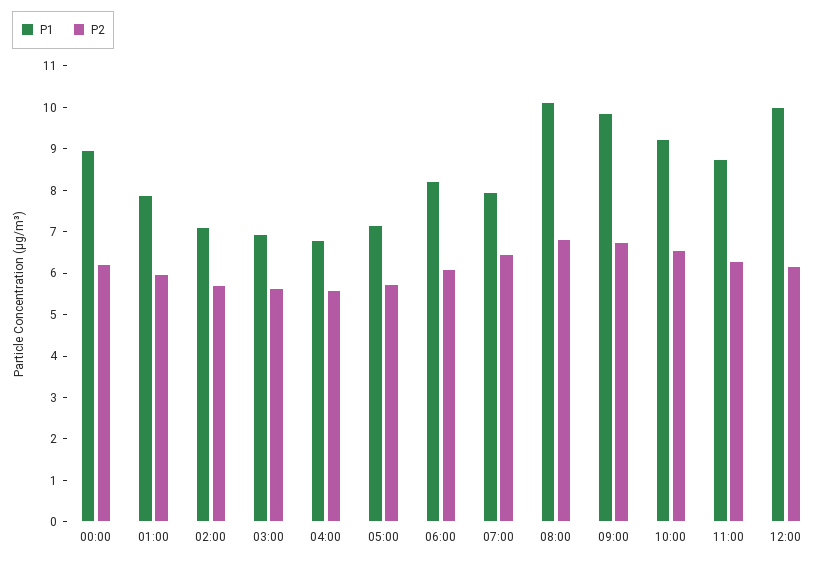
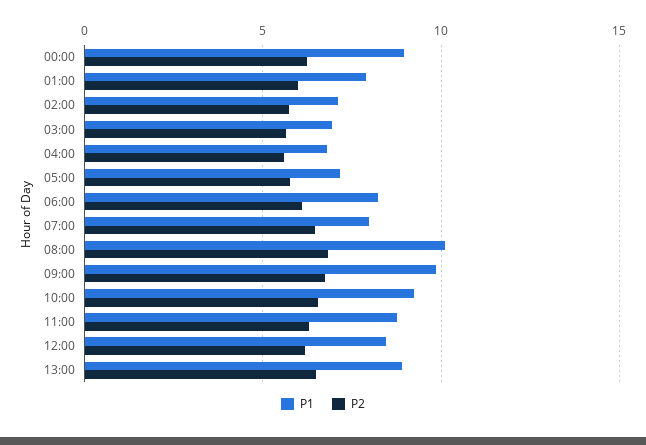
P1, 12:00: 10 -> 8.5
P1, 13:00: none -> 9
P2, 13:00: none -> 6.5

